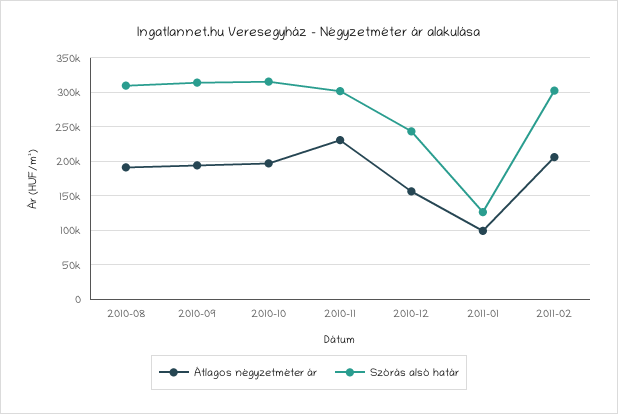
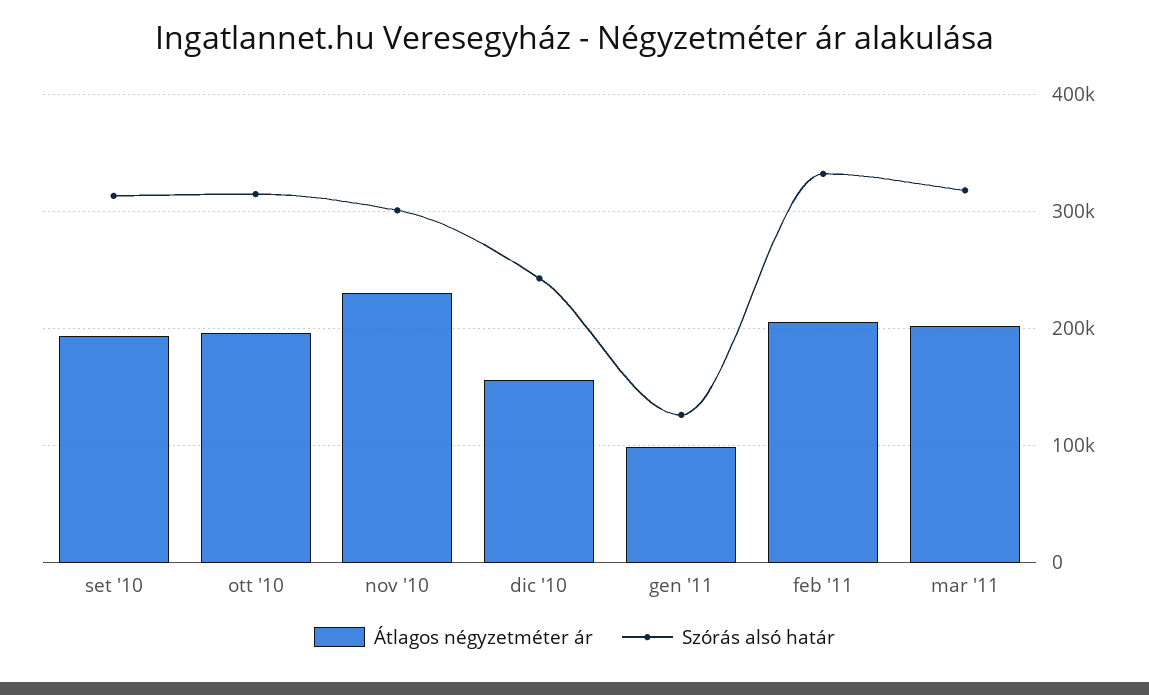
Átlagos négyzetméter ár, 2010-08: 190000 -> none
Szórás alsó határ, 2010-08: 310000 -> none
Szórás alsó határ, 2011-02: 300000 -> 330000
Átlagos négyzetméter ár, mar '11: none -> 200000
Szórás alsó határ, mar '11: none -> 320000

